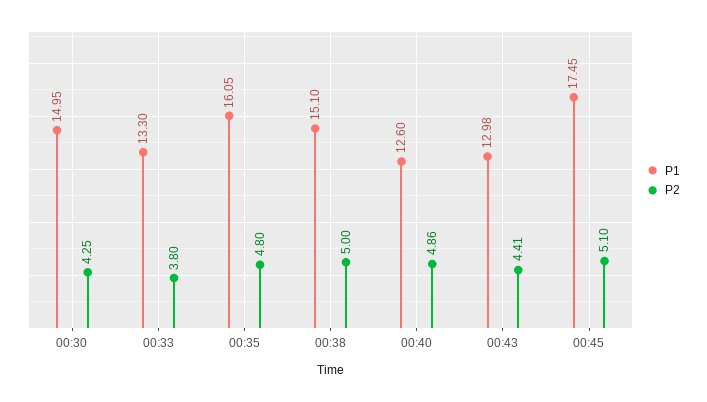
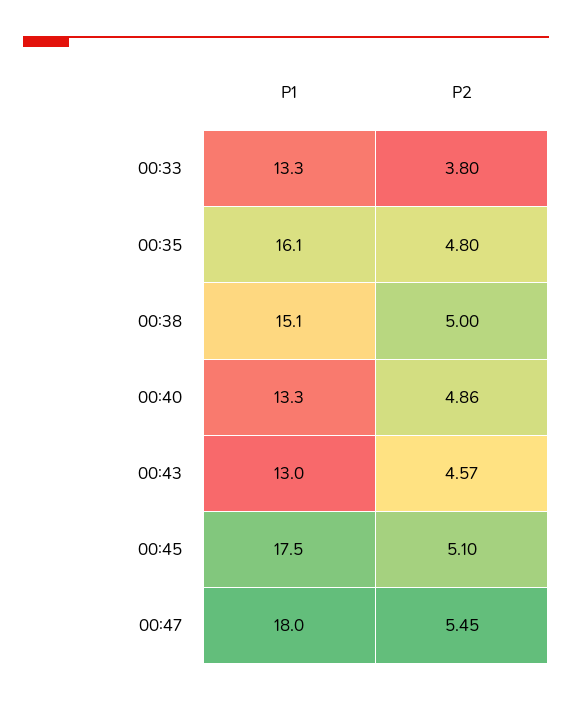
P1, 00:30: 14.95 -> none
P2, 00:30: 4.25 -> none
P1, 00:40: 12.6 -> 13.3
P2, 00:43: 4.41 -> 4.57
P1, 00:47: none -> 18
P2, 00:47: none -> 5.45

